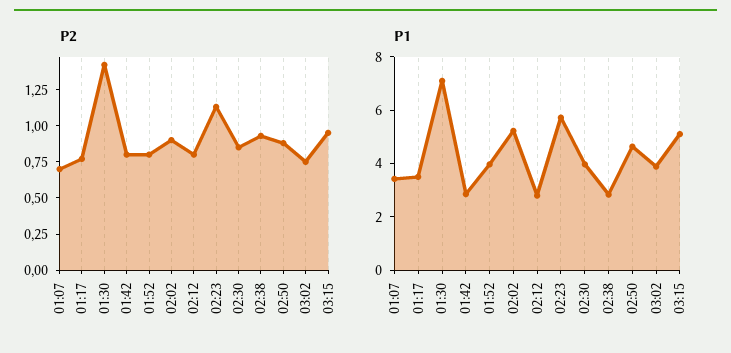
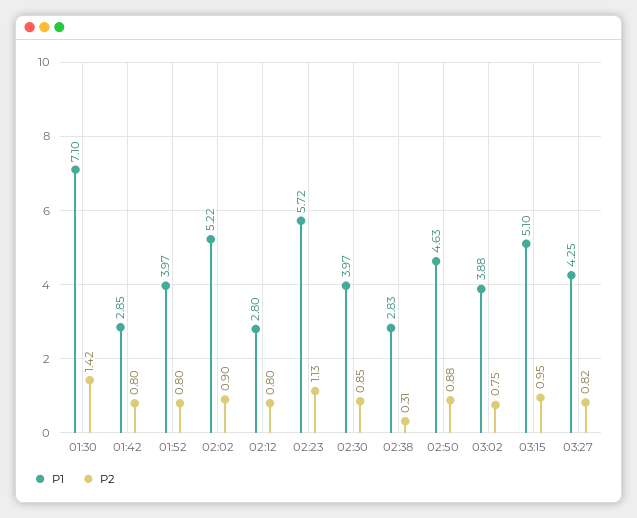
P2, 01:07: 0.75 -> none
P2, 01:17: 0.75 -> none
P2, 02:38: 1 -> 0.31
P1, 01:07: 3.5 -> none
P1, 01:17: 3.5 -> none
P1, 03:27: none -> 4.25
P2, 03:27: none -> 0.82

